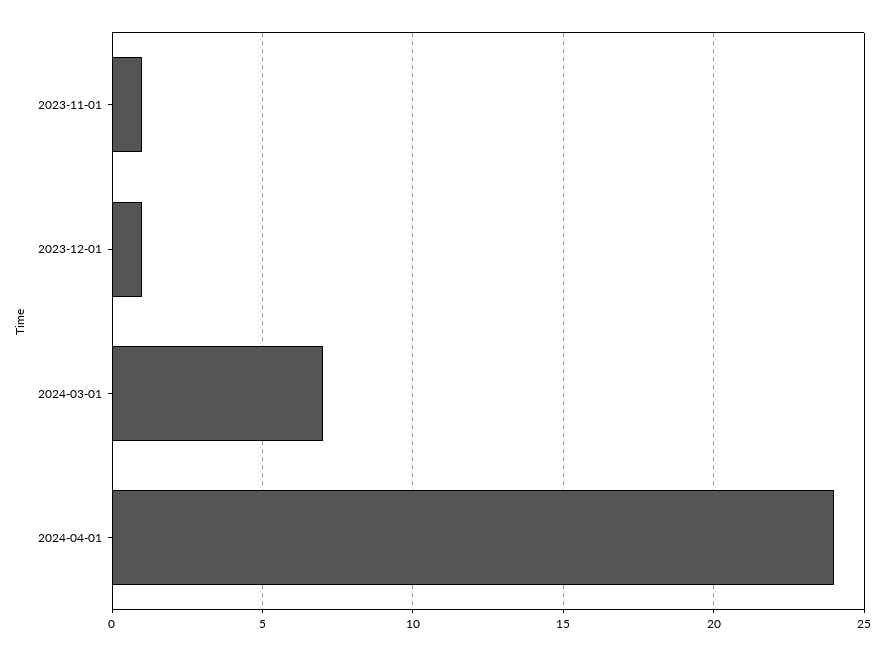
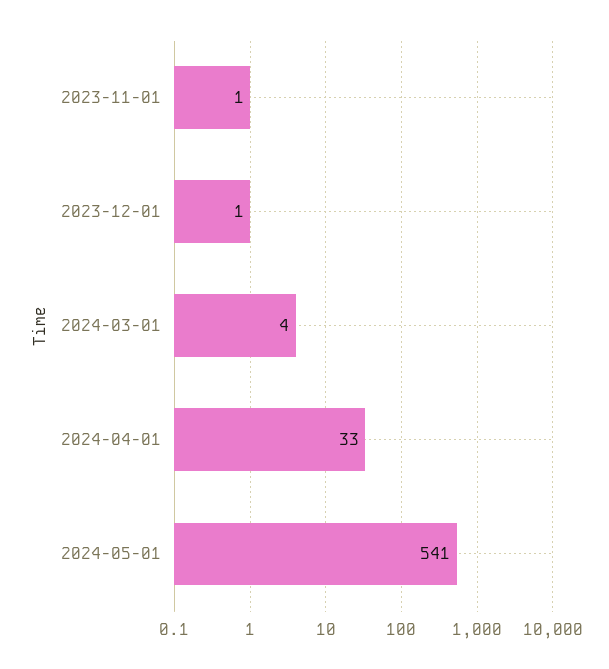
2024-03-01: 7 -> 4
2024-04-01: 24 -> 33
2024-05-01: none -> 541

